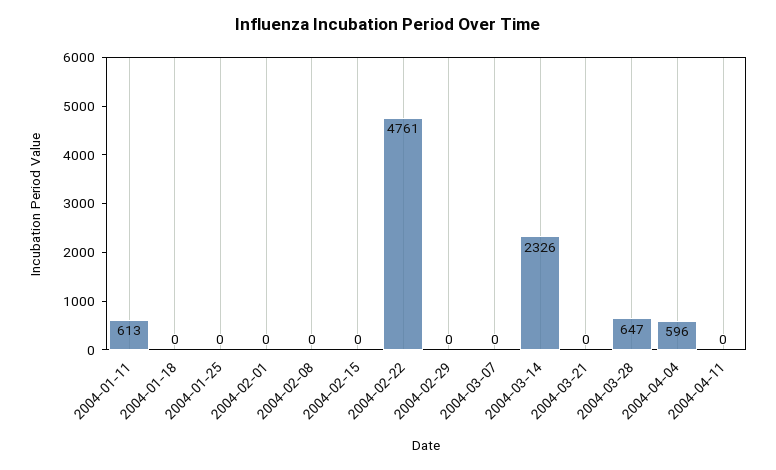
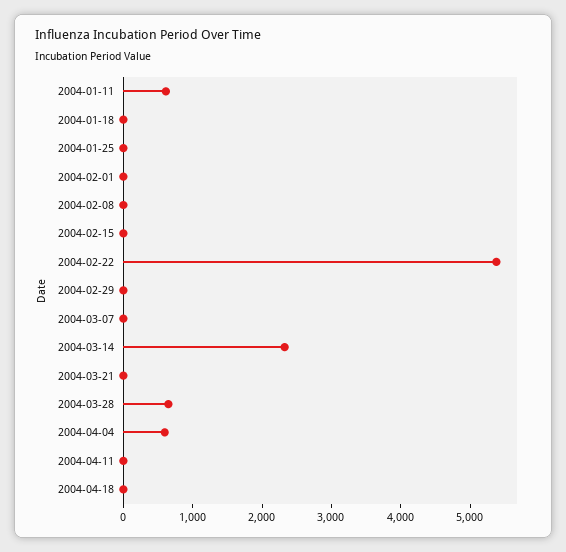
2004-02-22: 4761 -> 5400
2004-04-18: none -> 0

